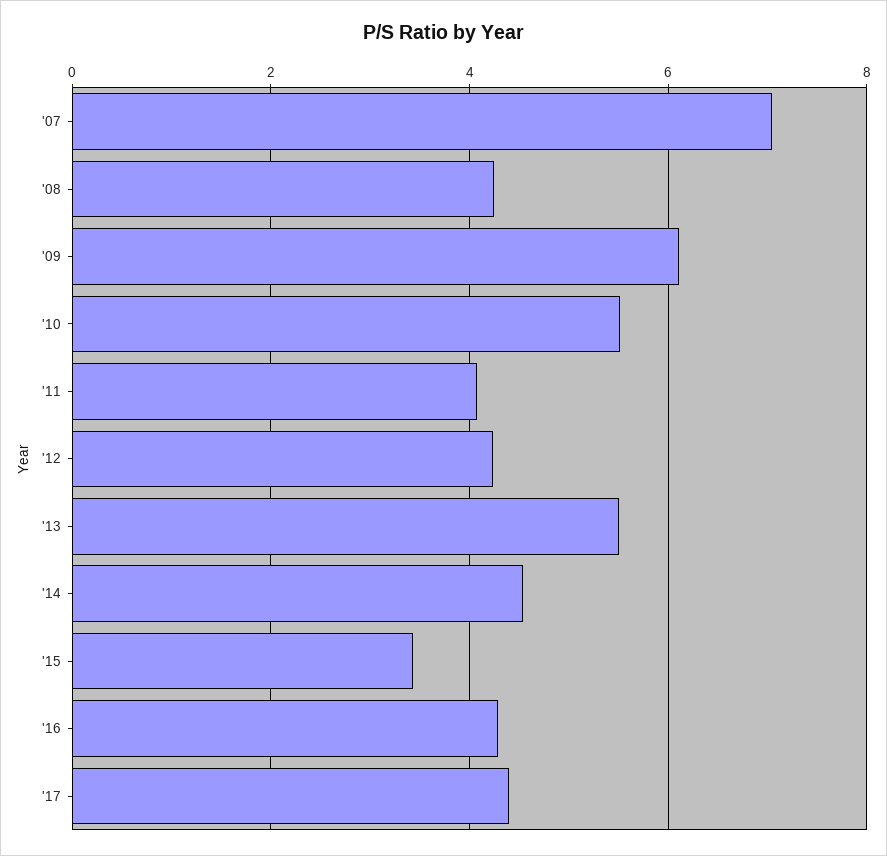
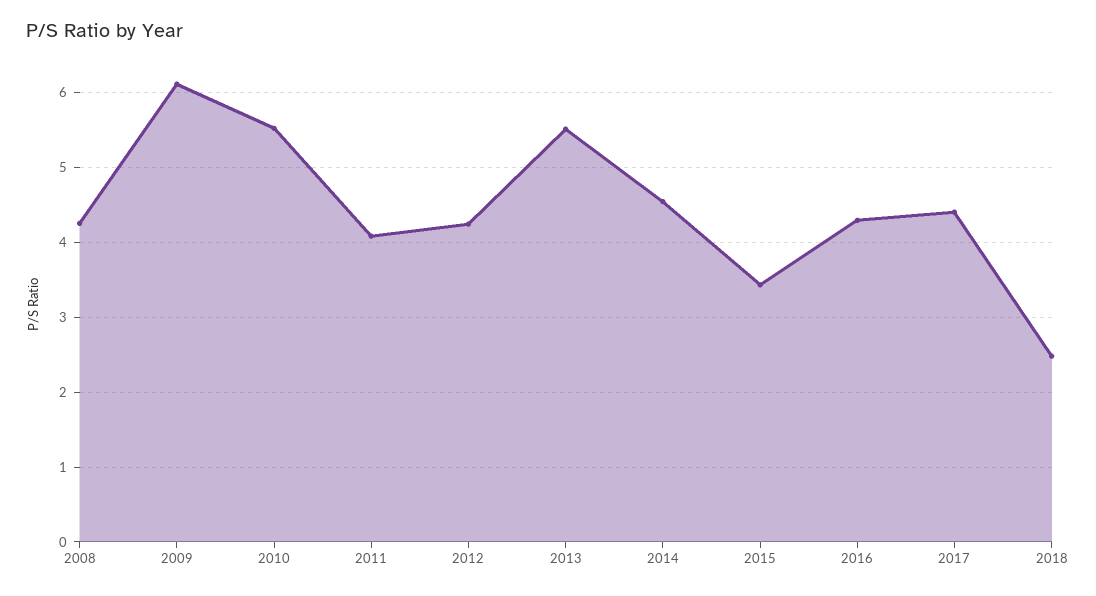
'07: 7 -> none
2018: none -> 2.5

